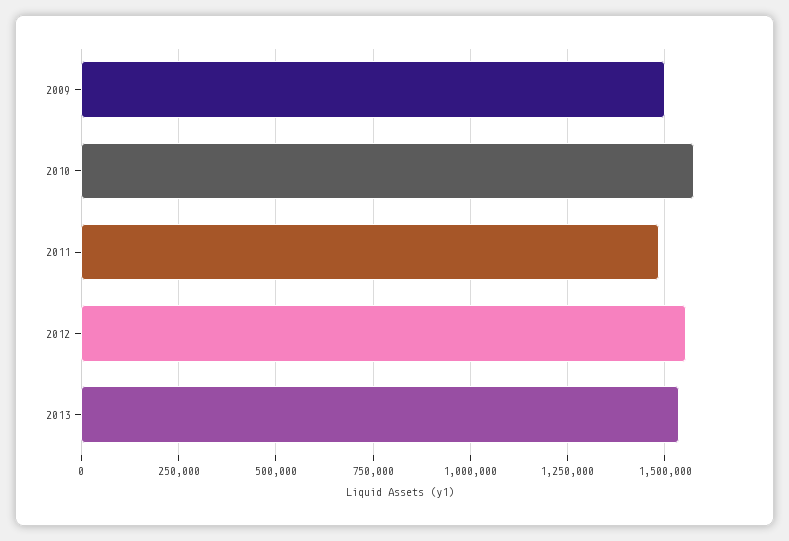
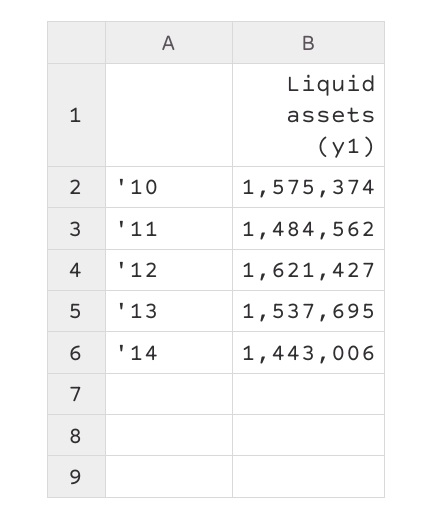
2009: 1500000 -> none
2012: 1550000 -> 1621427
'14: none -> 1443006

